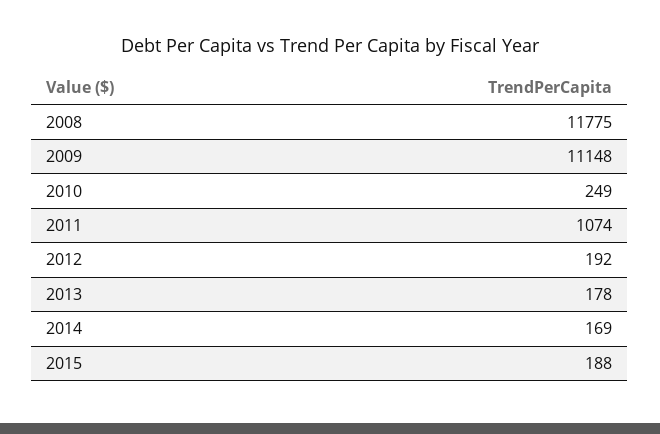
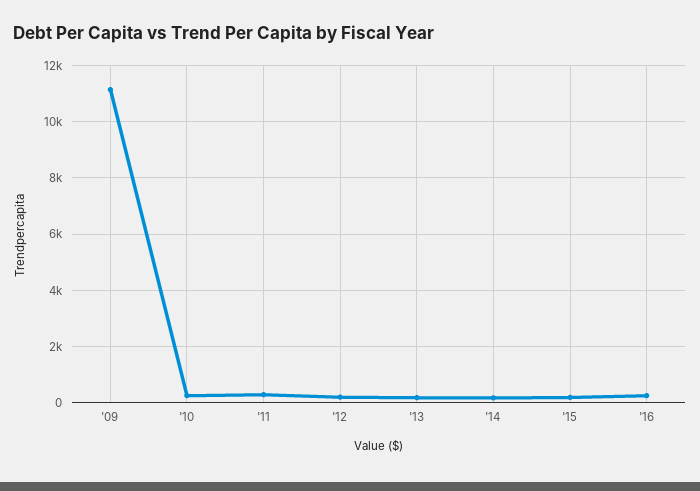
2008: 11775 -> none
2011: 1074 -> 250
'16: none -> 250

